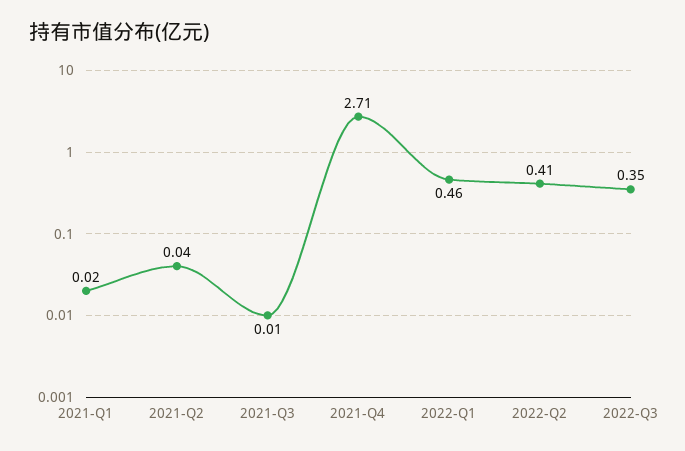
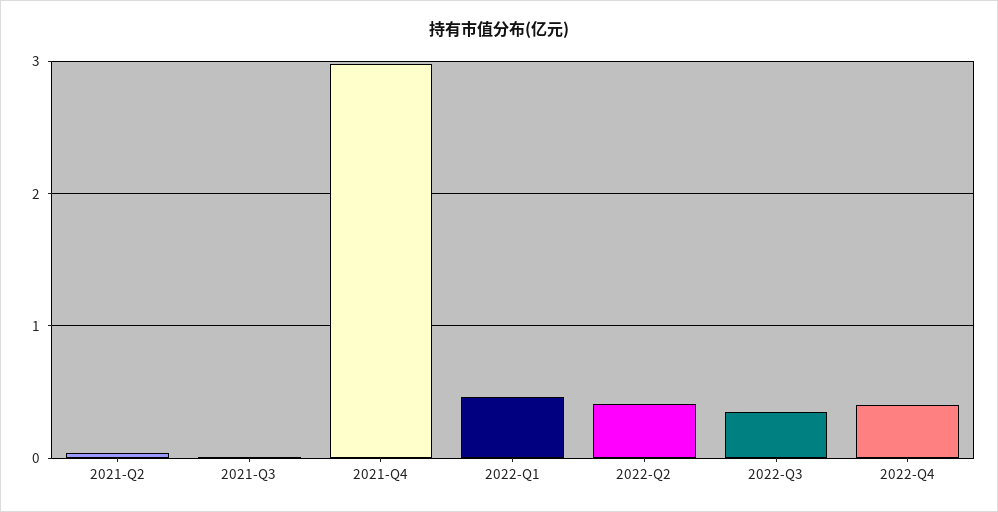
2021-Q1: 0.02 -> none
2021-Q4: 2.71 -> 3
2022-Q4: none -> 0.4

